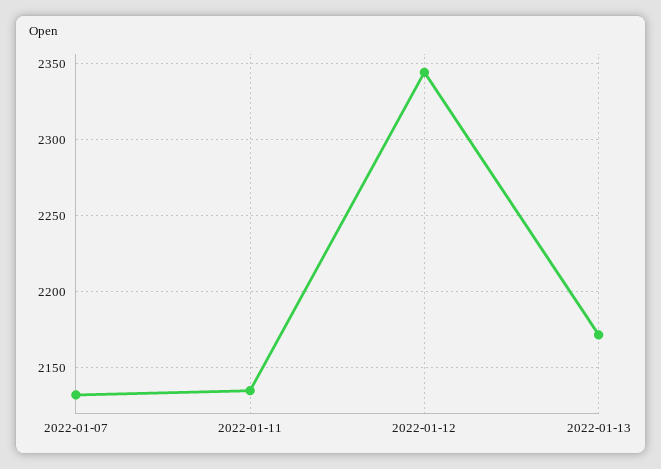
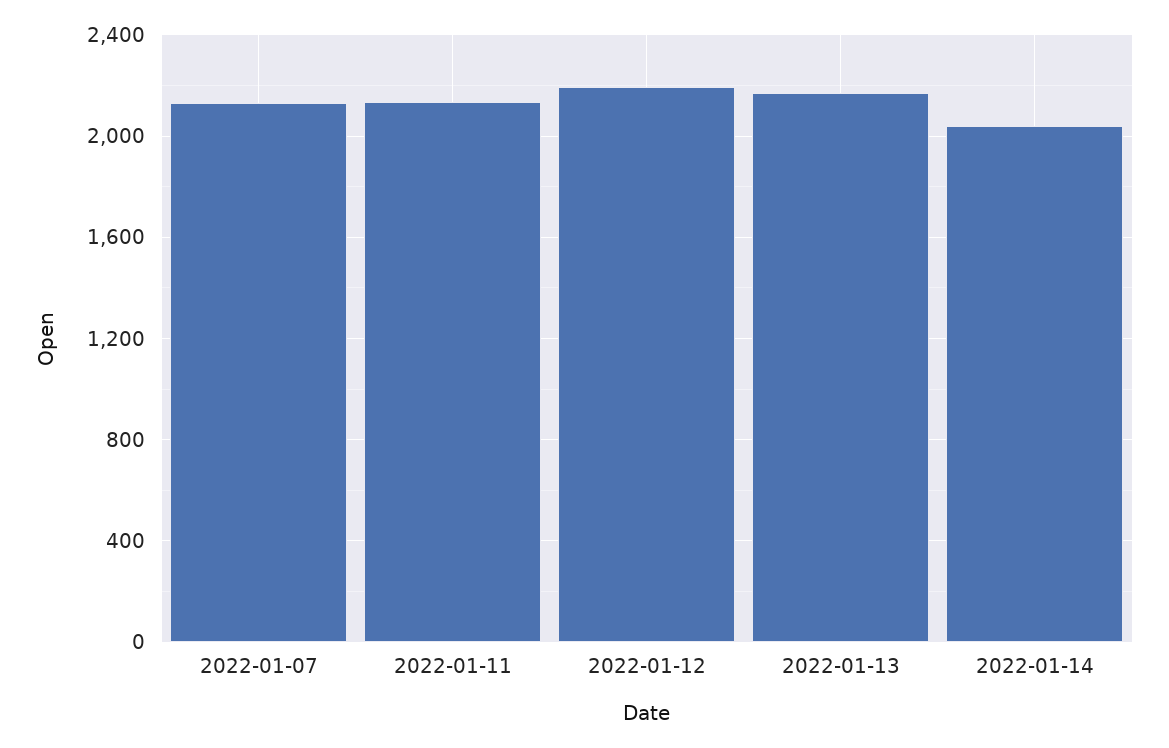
2022-01-12: 2345 -> 2200
2022-01-14: none -> 2050

